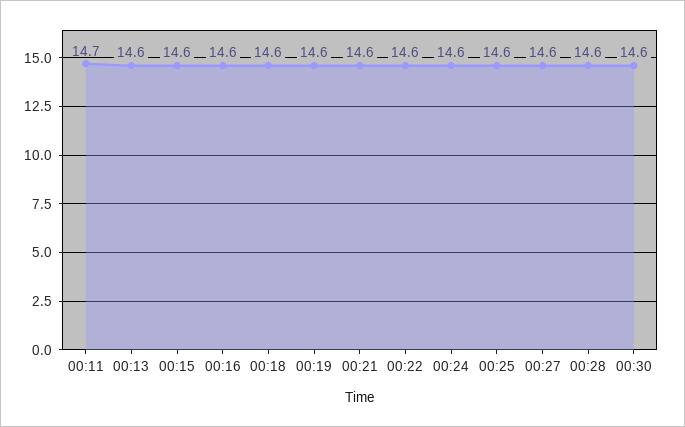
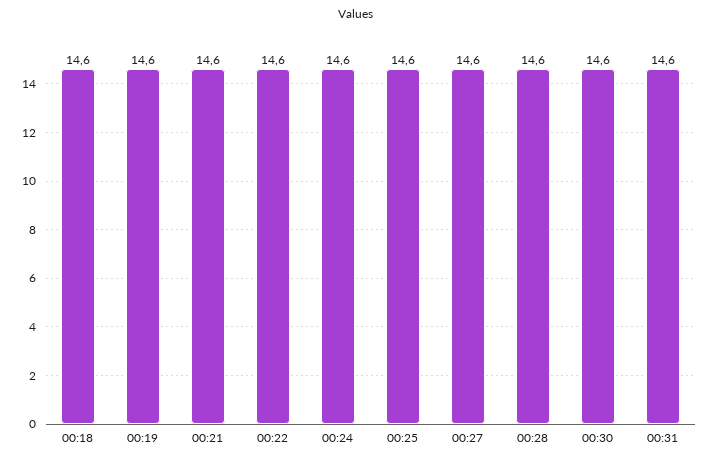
00:11: 14.7 -> none
00:13: 14.6 -> none
00:15: 14.6 -> none
00:16: 14.6 -> none
00:31: none -> 14.6

